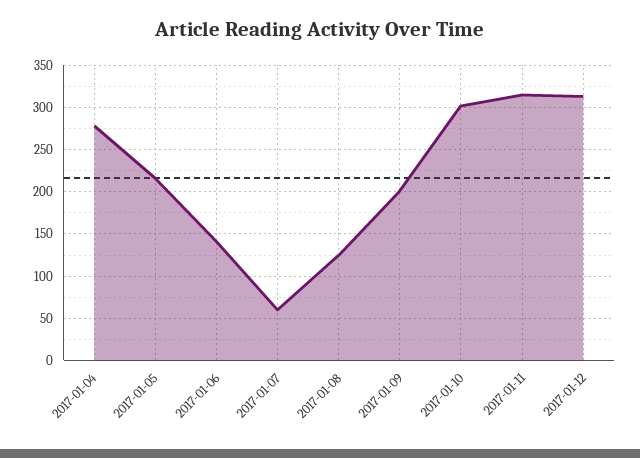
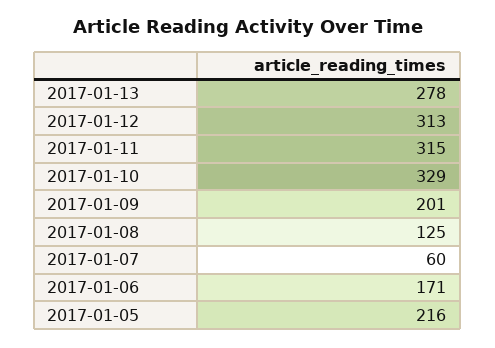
2017-01-04: 280 -> none
2017-01-06: 140 -> 171
2017-01-10: 300 -> 329
2017-01-13: none -> 278

